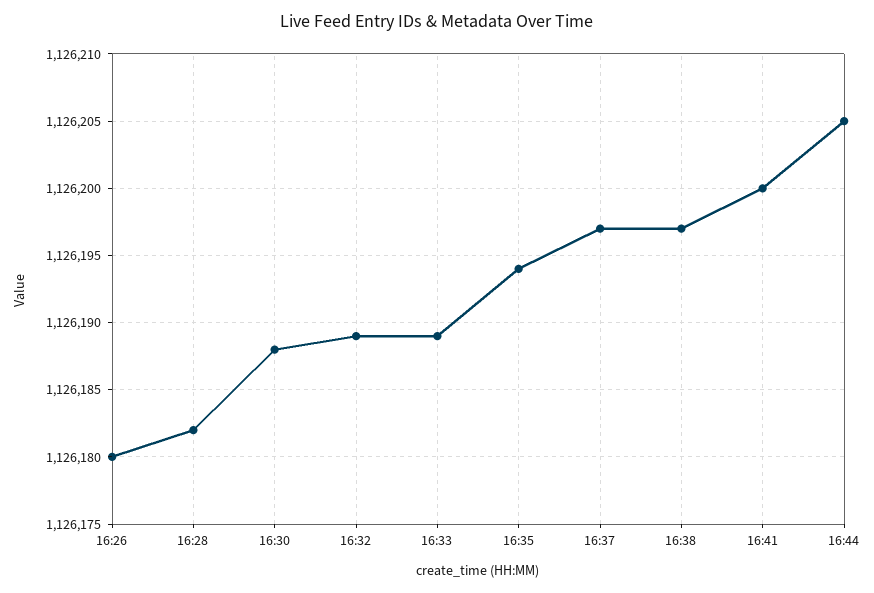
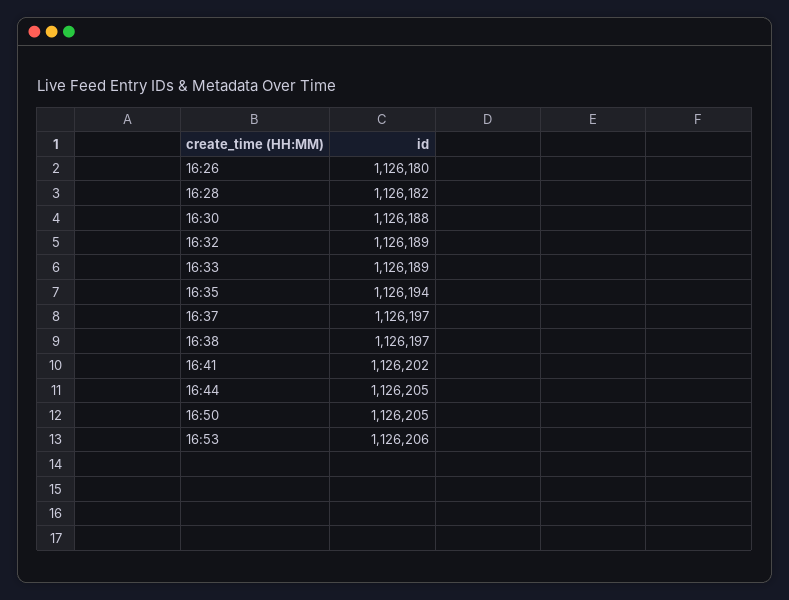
16:41: 1126200 -> 1126202
16:50: none -> 1126205
16:53: none -> 1126206

